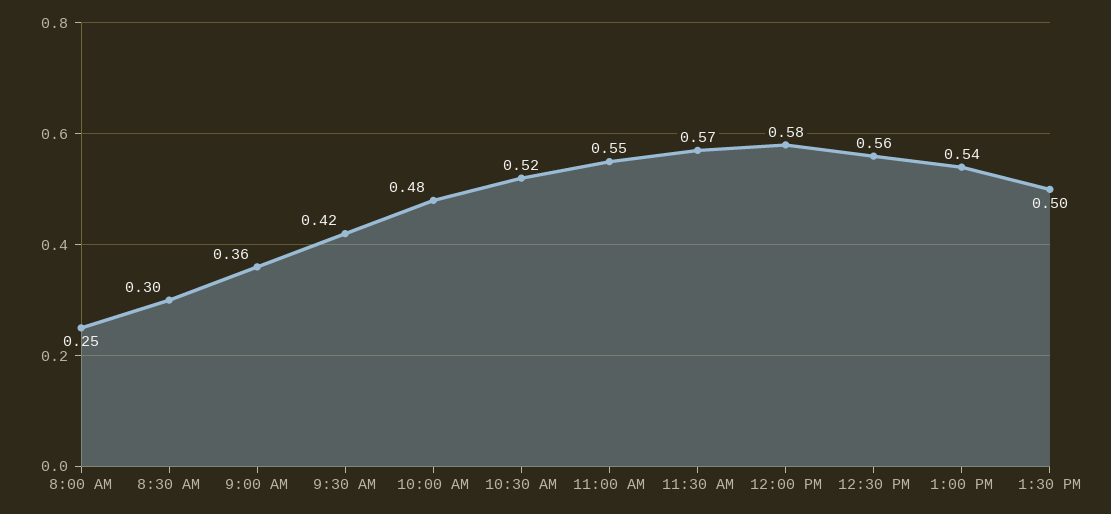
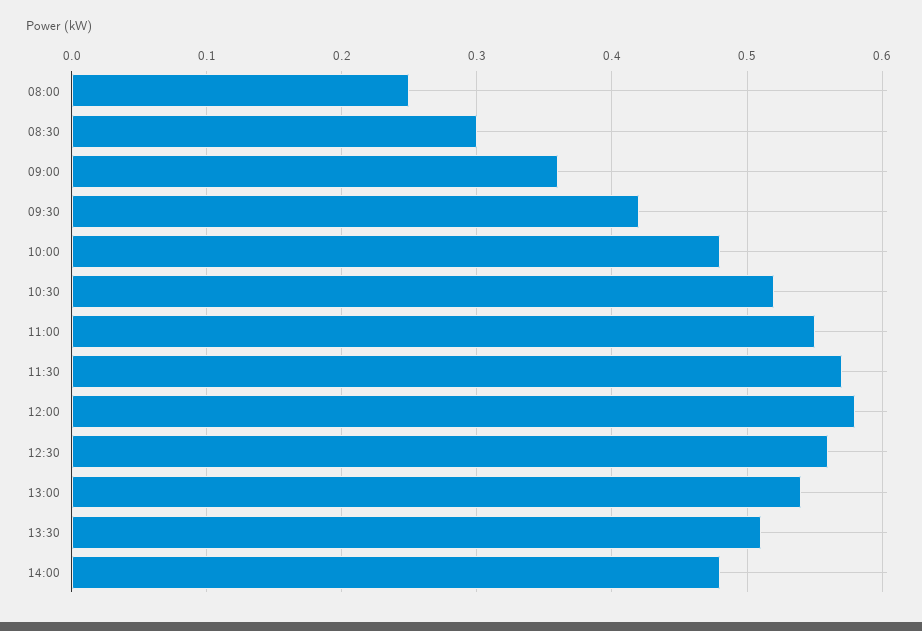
1:30 PM: 0.5 -> 0.51
14:00: none -> 0.48

